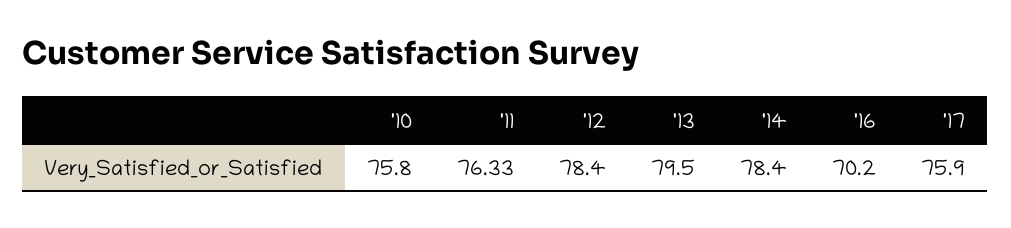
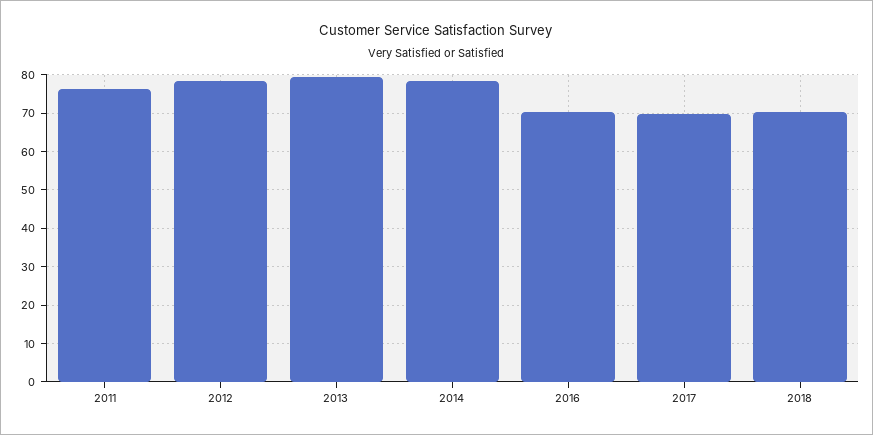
'10: 75.8 -> none
'17: 75.9 -> 70
2018: none -> 70

